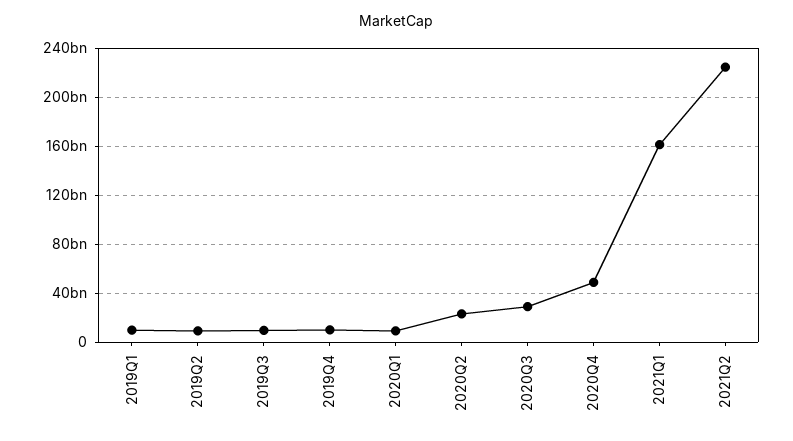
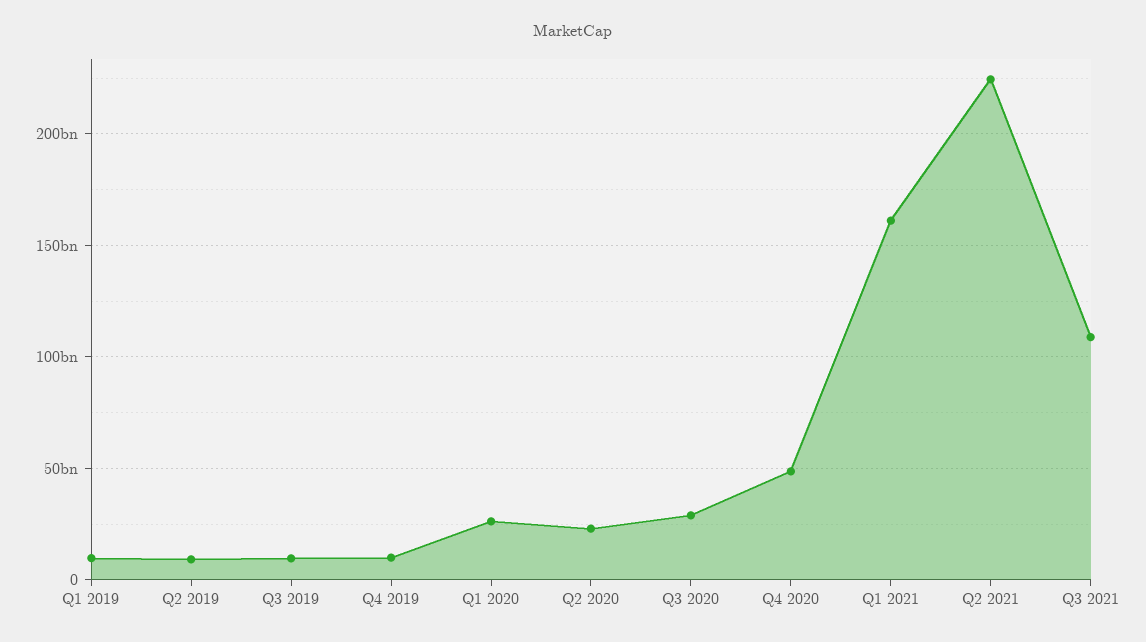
2020Q1: 10000000000 -> 25000000000
Q3 2021: none -> 110000000000

